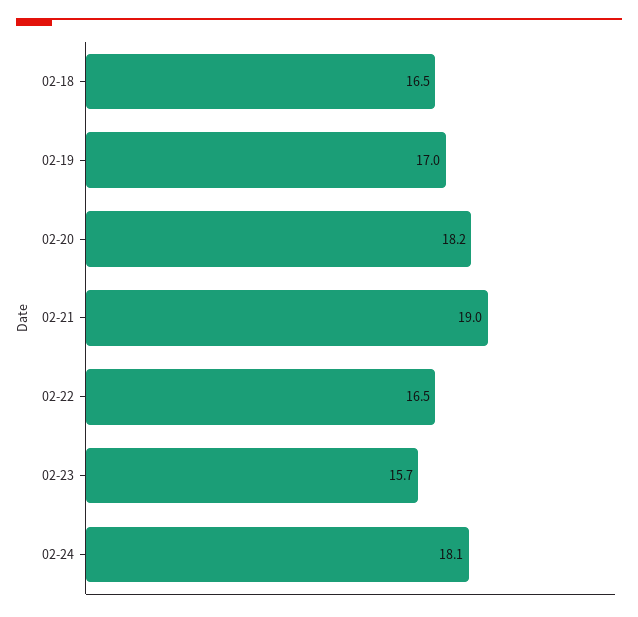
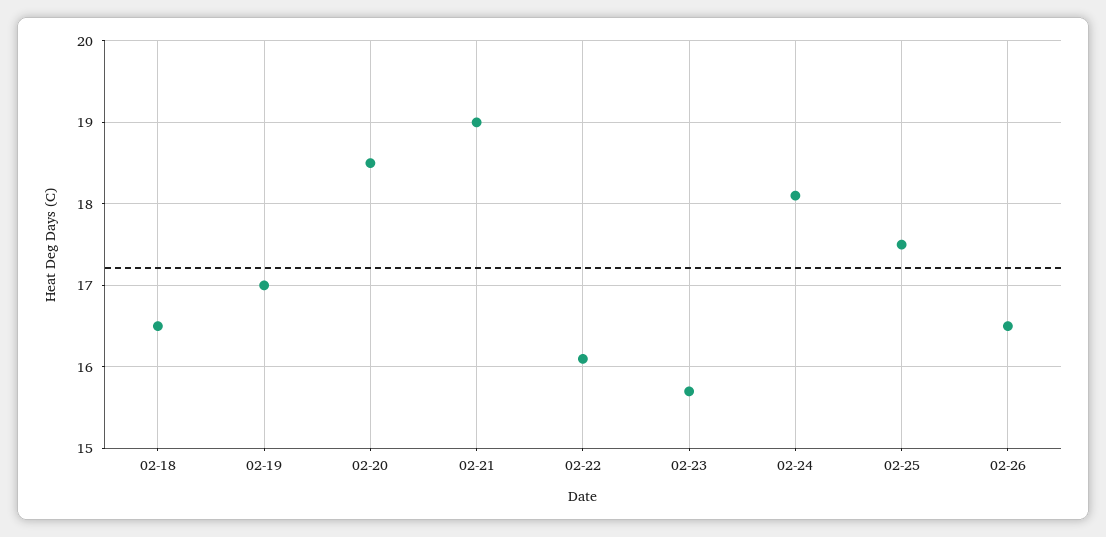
02-20: 18.2 -> 18.5
02-22: 16.5 -> 16.1
02-25: none -> 17.5
02-26: none -> 16.5

